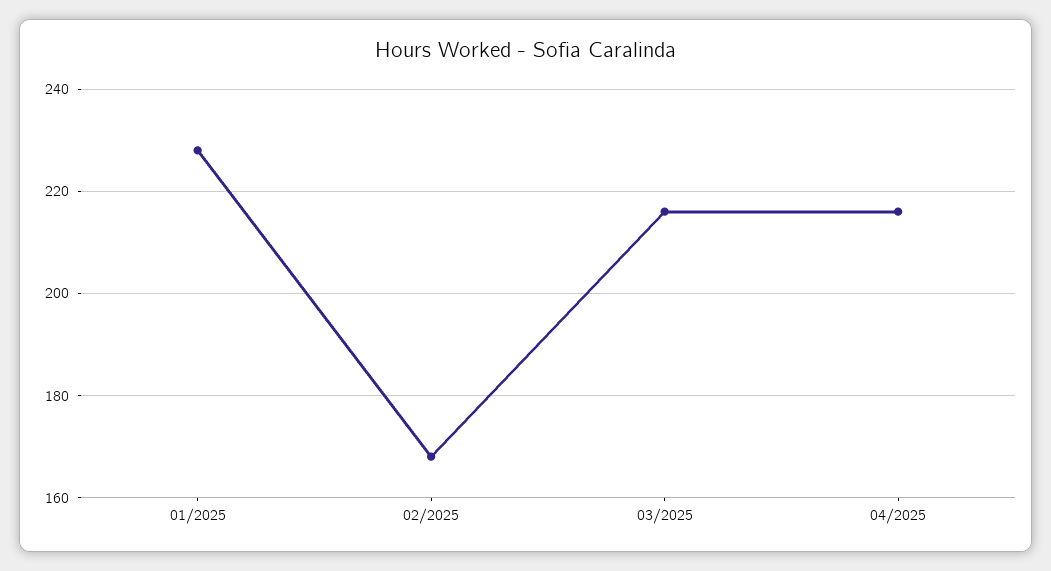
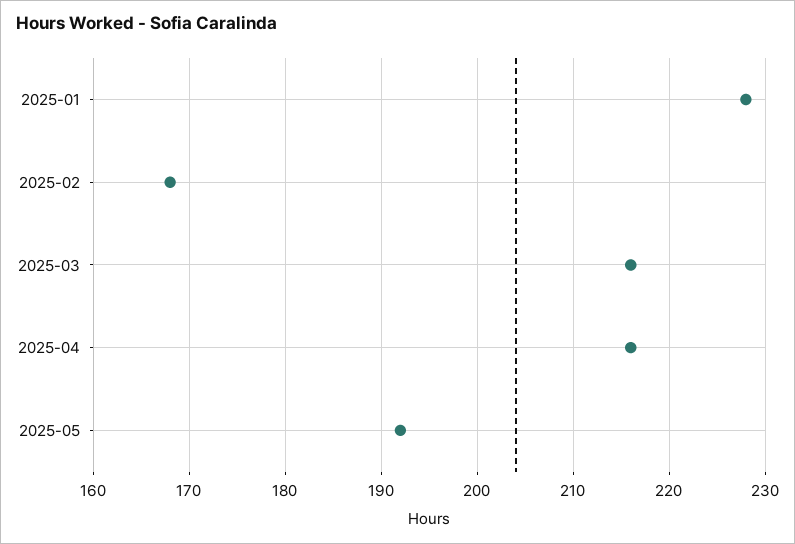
2025-05: none -> 192

